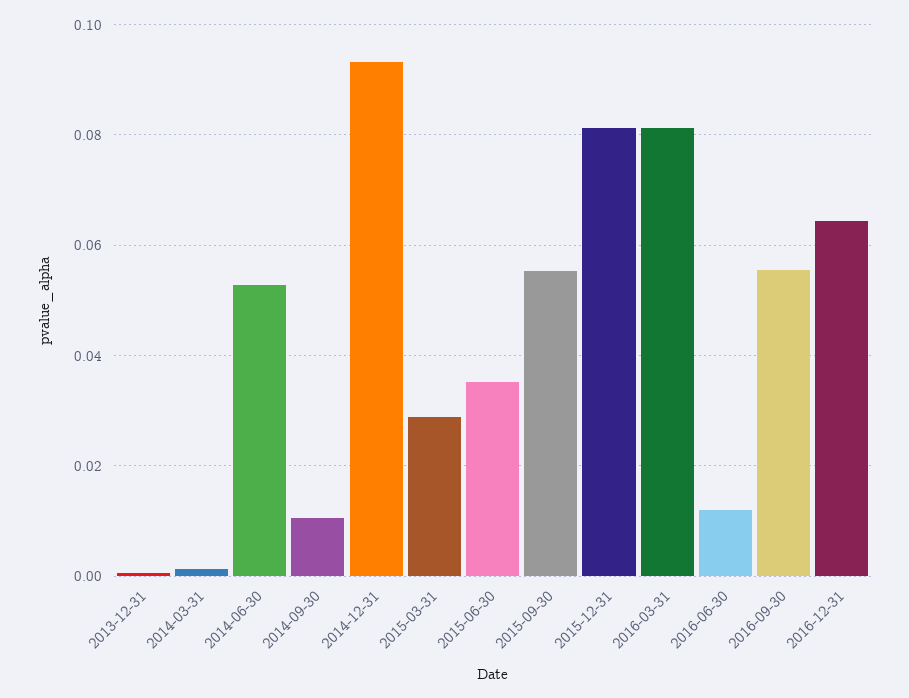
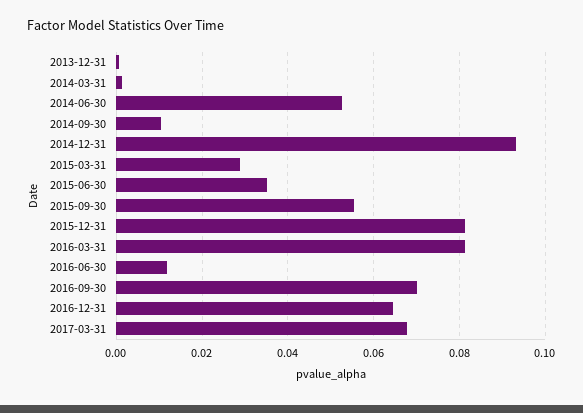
2016-09-30: 0.056 -> 0.07
2017-03-31: none -> 0.068

